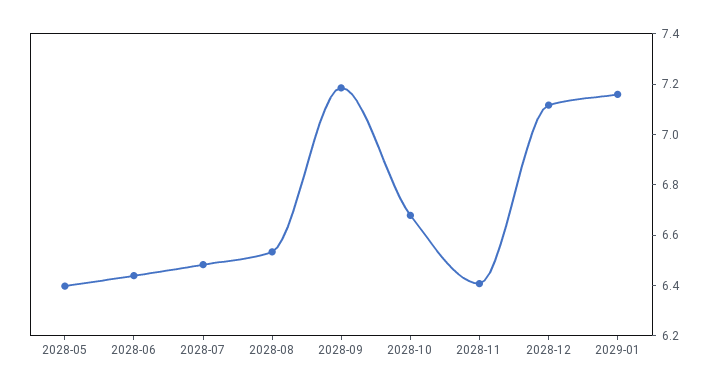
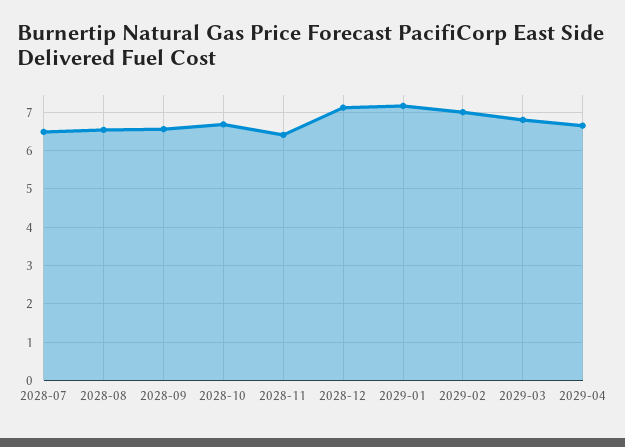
2028-05: 6.4 -> none
2028-06: 6.45 -> none
2028-09: 7.2 -> 6.6
2029-02: none -> 7
2029-03: none -> 6.8
2029-04: none -> 6.6

